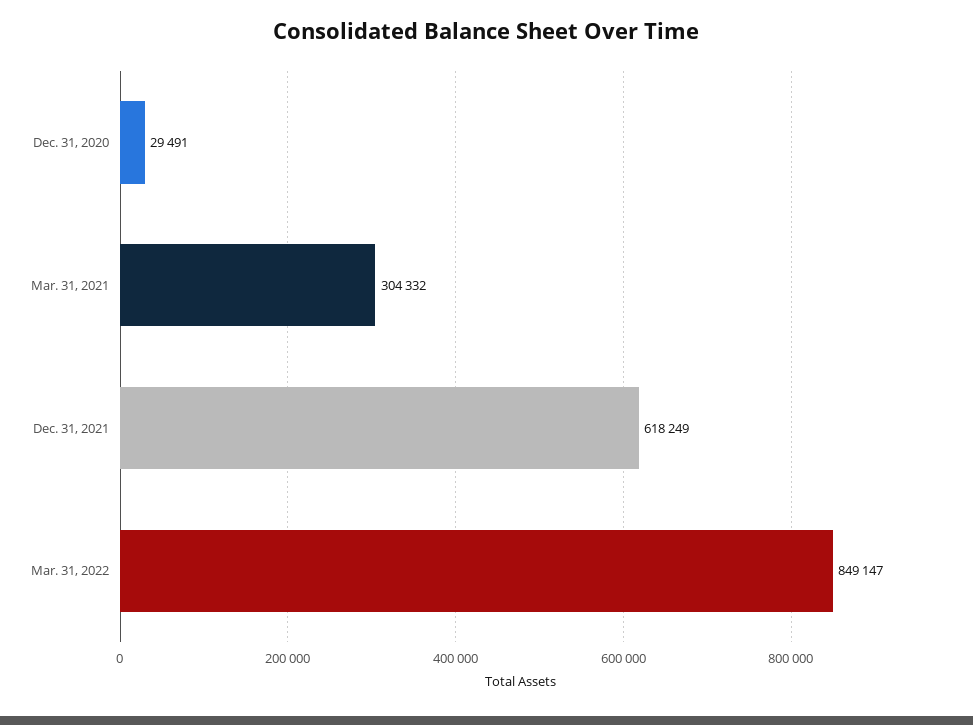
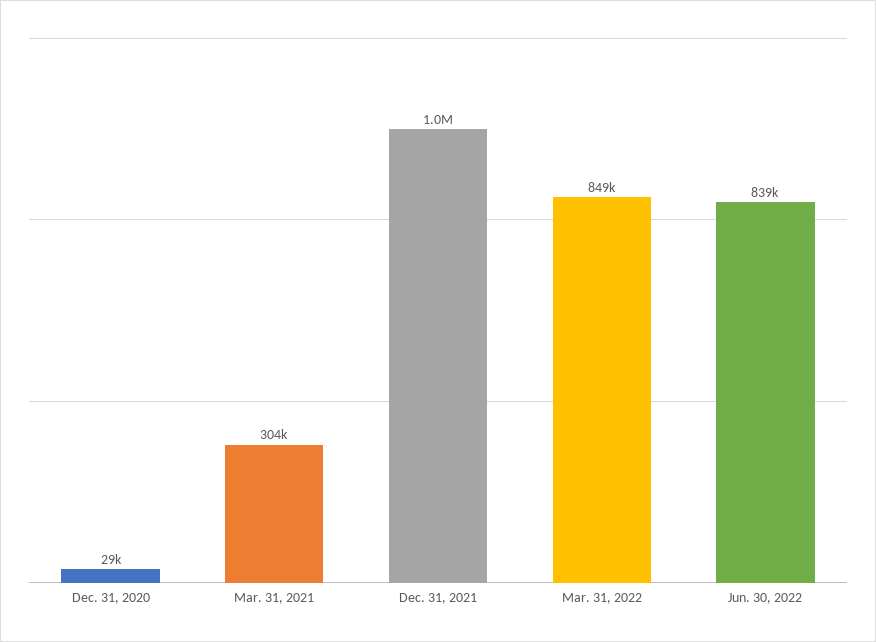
Dec. 31, 2021: 618249 -> 1000000
Jun. 30, 2022: none -> 839000

